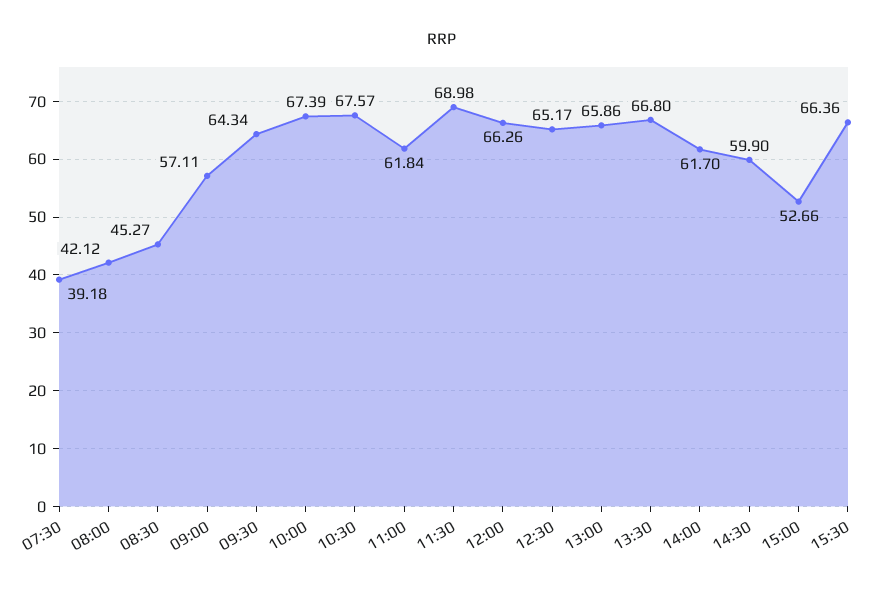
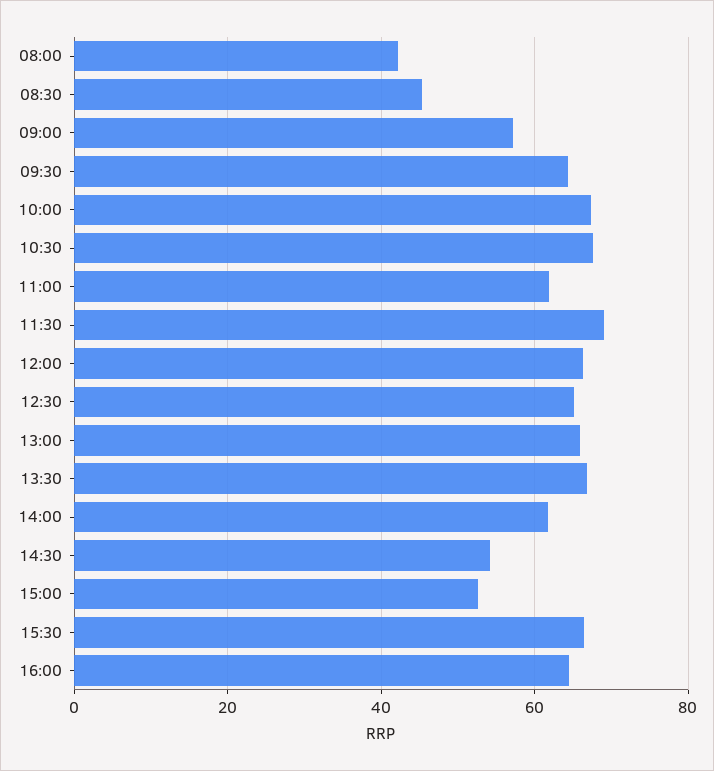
07:30: 39.18 -> none
14:30: 59.9 -> 54
16:00: none -> 64

